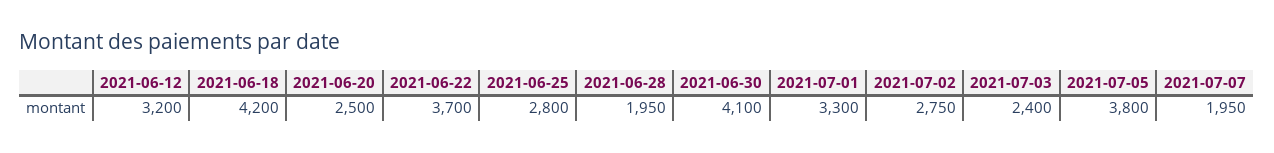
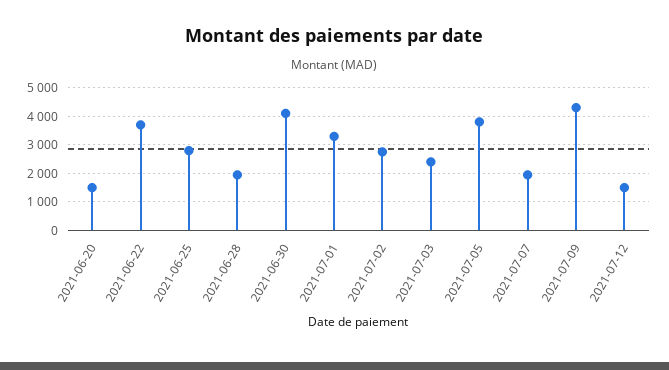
2021-06-12: 3200 -> none
2021-06-18: 4200 -> none
2021-06-20: 2500 -> 1500
2021-07-09: none -> 4250
2021-07-12: none -> 1500

